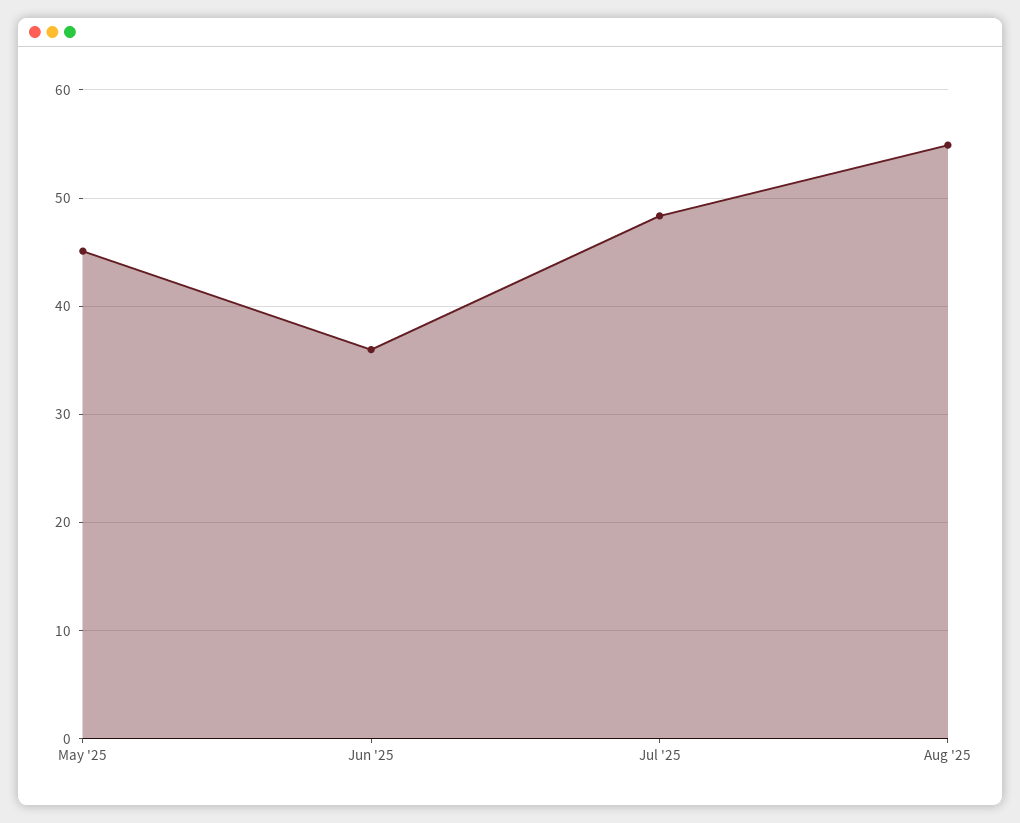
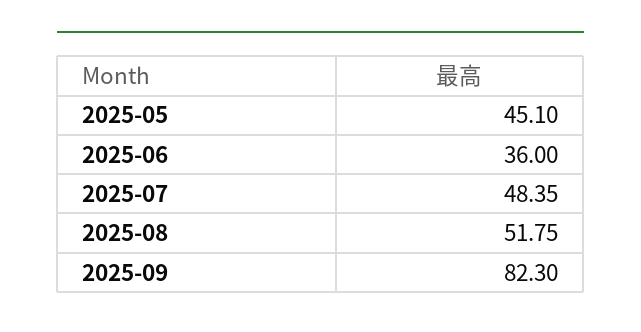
Aug '25: 55 -> 51.75
2025-09: none -> 82.3

